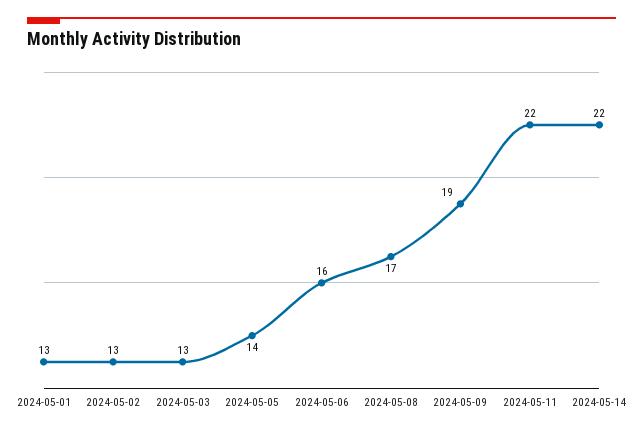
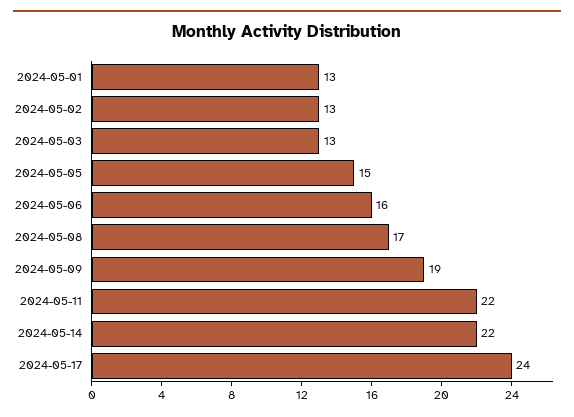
2024-05-05: 14 -> 15
2024-05-17: none -> 24

